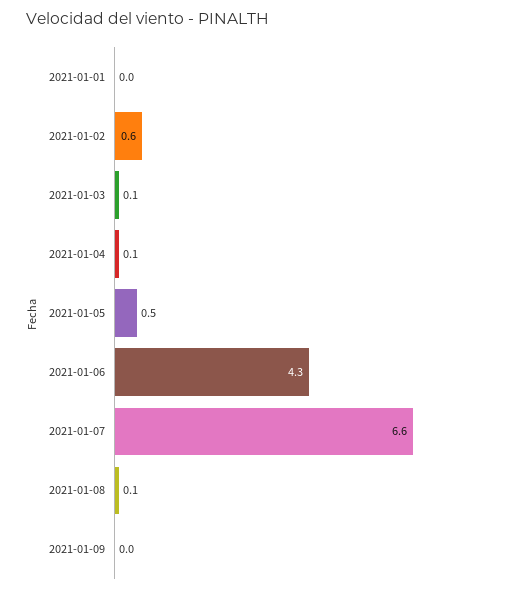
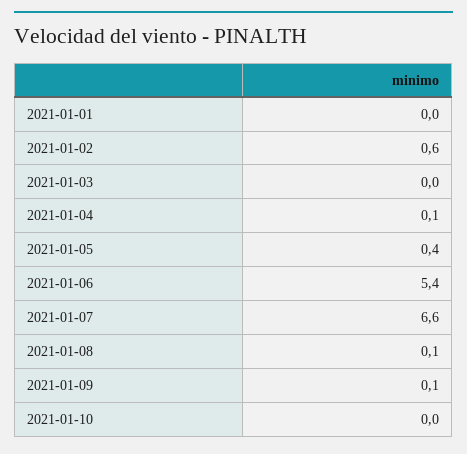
2021-01-03: 0.1 -> 0
2021-01-05: 0.5 -> 0.4
2021-01-06: 4.3 -> 5.4
2021-01-09: 0 -> 0.1
2021-01-10: none -> 0

